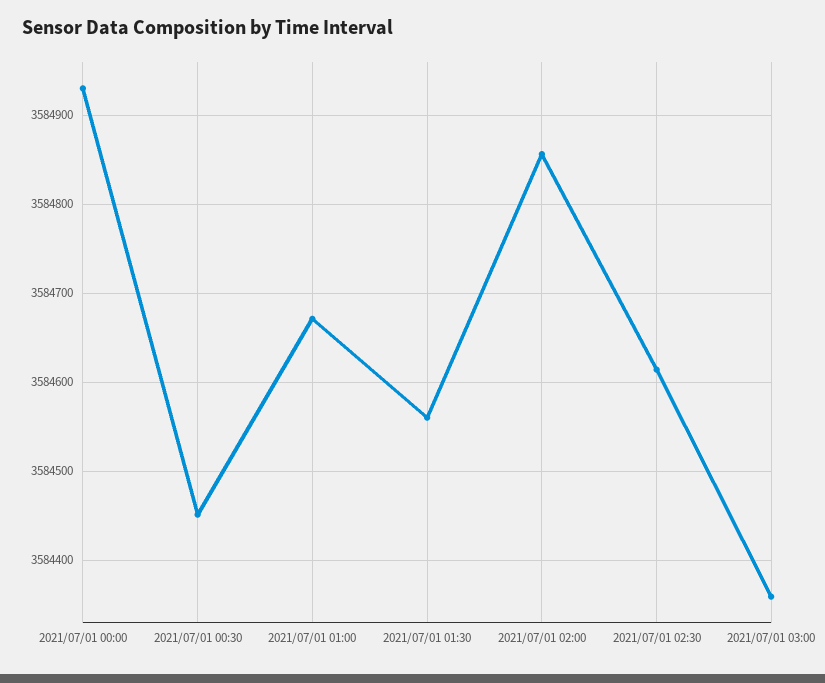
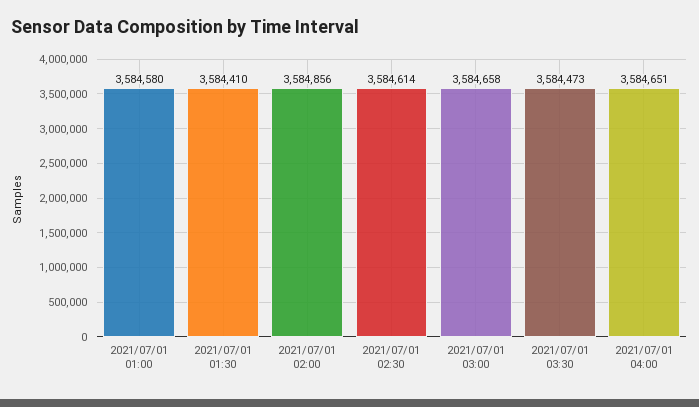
2021/07/01 00:00: 3584930 -> none
2021/07/01 00:30: 3584450 -> none
2021/07/01 01:00: 3584670 -> 3584580
2021/07/01 01:30: 3584560 -> 3584410
2021/07/01 03:00: 3584360 -> 3584658
2021/07/01 03:30: none -> 3584473
2021/07/01 04:00: none -> 3584651

